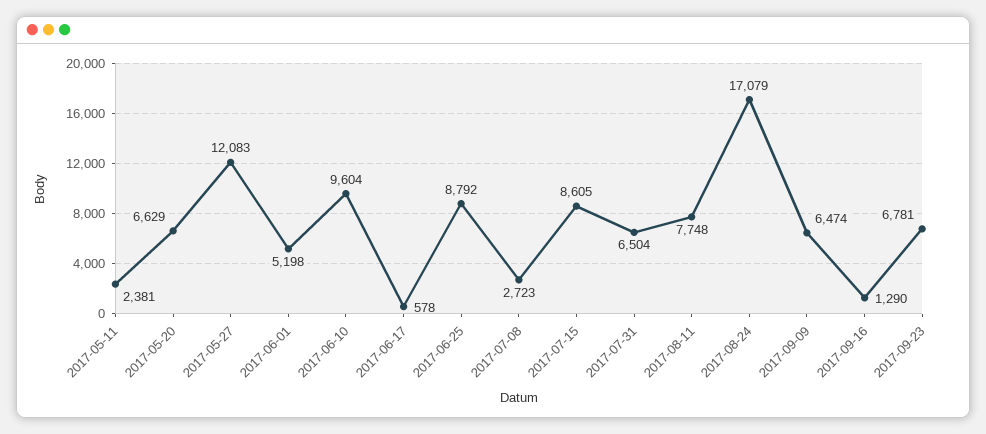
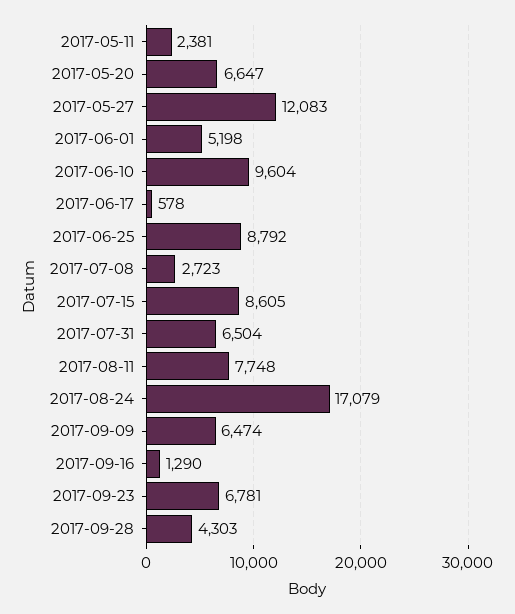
2017-05-20: 6629 -> 6647
2017-09-28: none -> 4303

